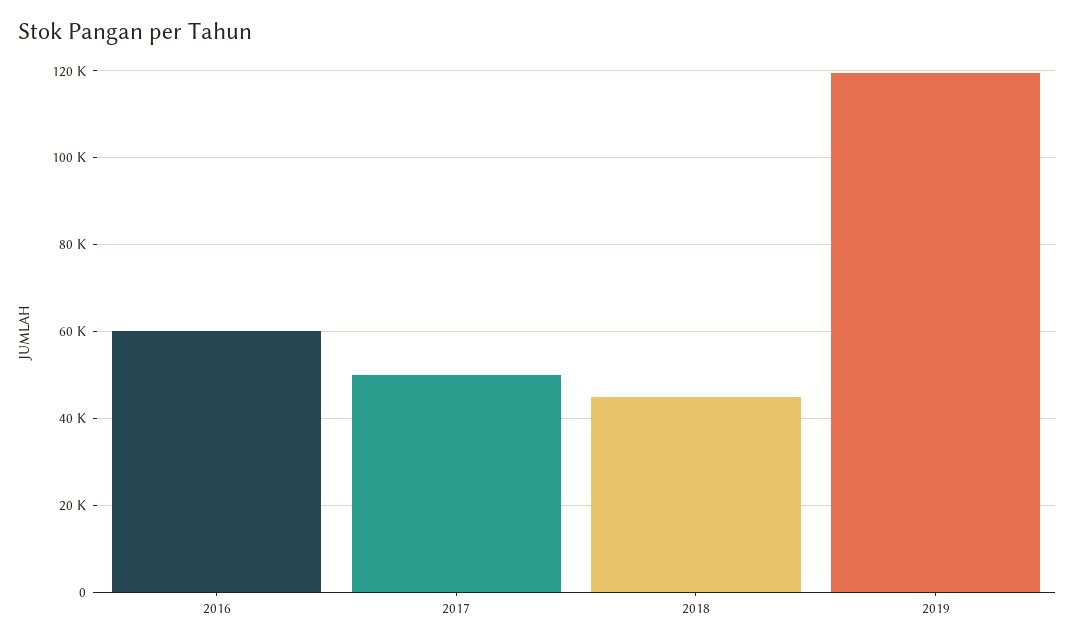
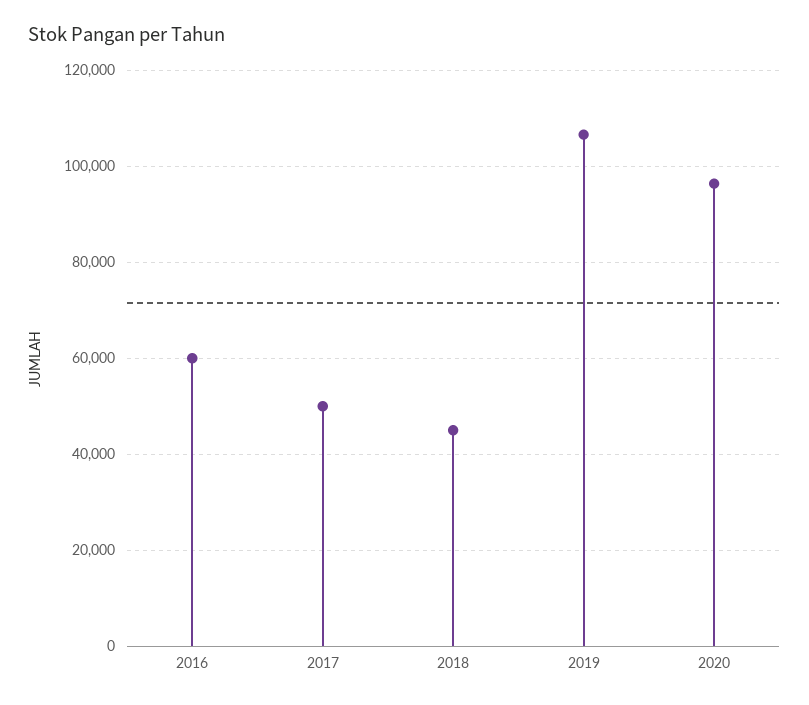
2019: 120000 -> 106000
2020: none -> 96000

